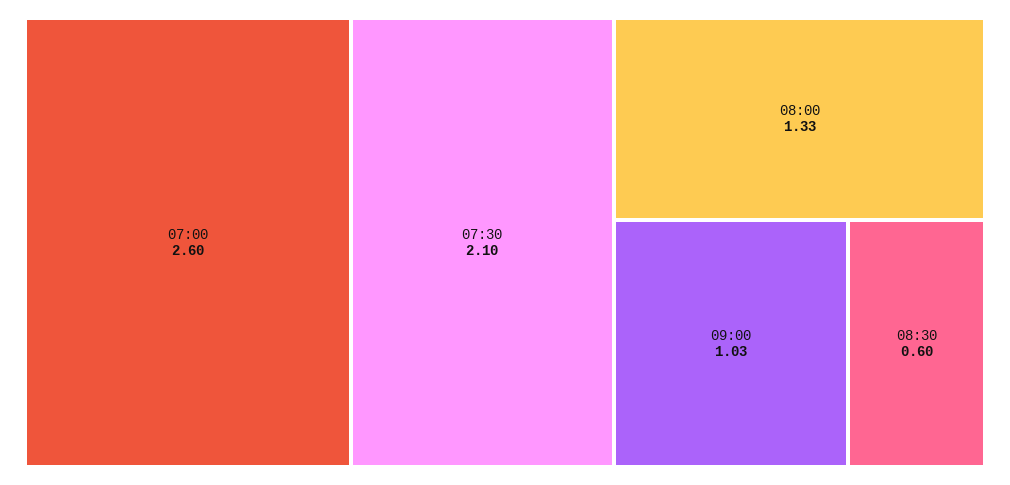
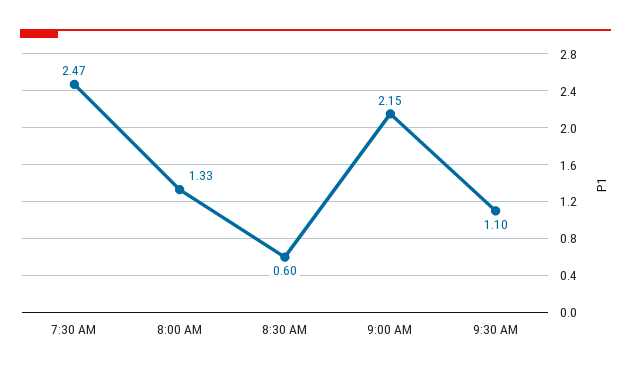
07:00: 2.6 -> none
07:30: 2.1 -> 2.47
09:00: 1.03 -> 2.15
9:30 AM: none -> 1.1

